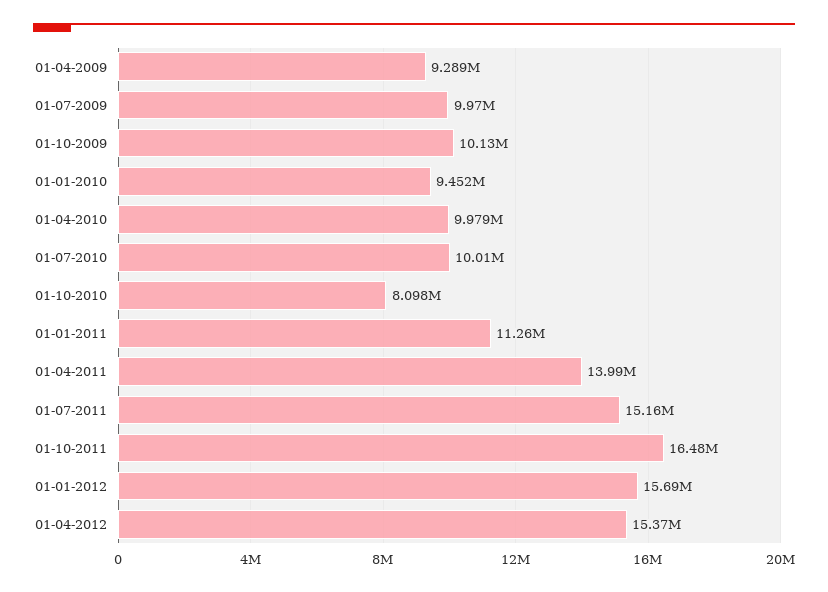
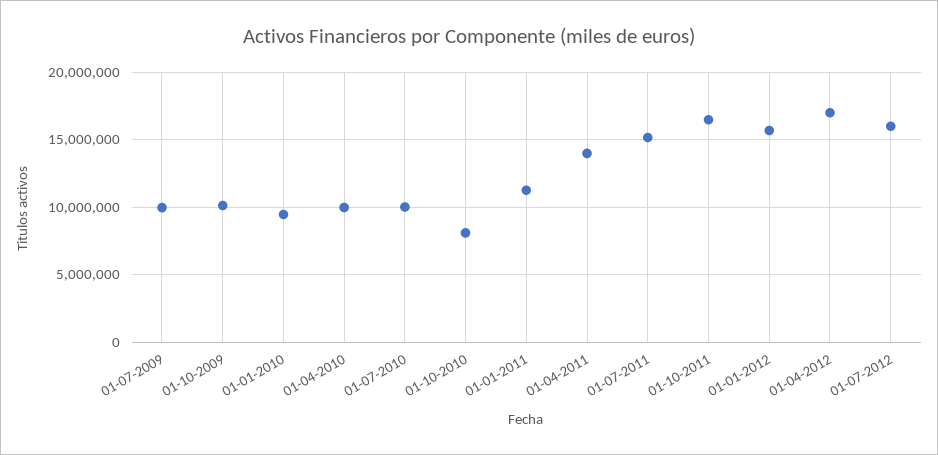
01-04-2009: 9289000 -> none
01-04-2012: 15370000 -> 17000000
01-07-2012: none -> 16000000

